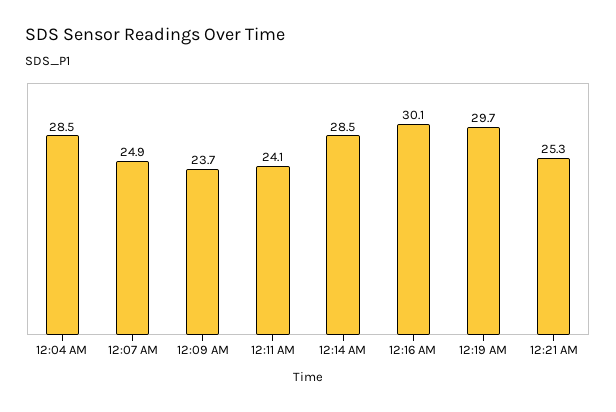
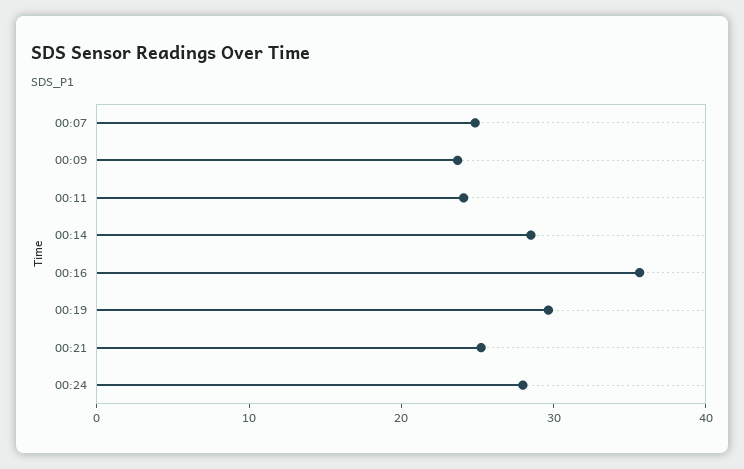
12:04 AM: 28.5 -> none
12:16 AM: 30.1 -> 36
00:24: none -> 28

